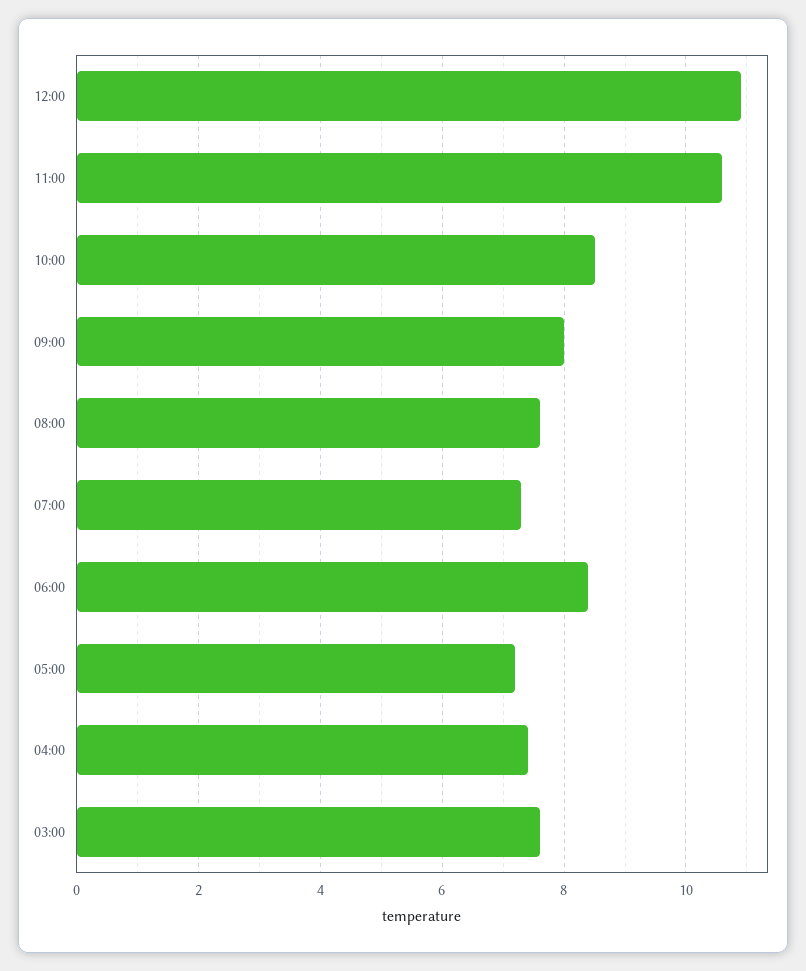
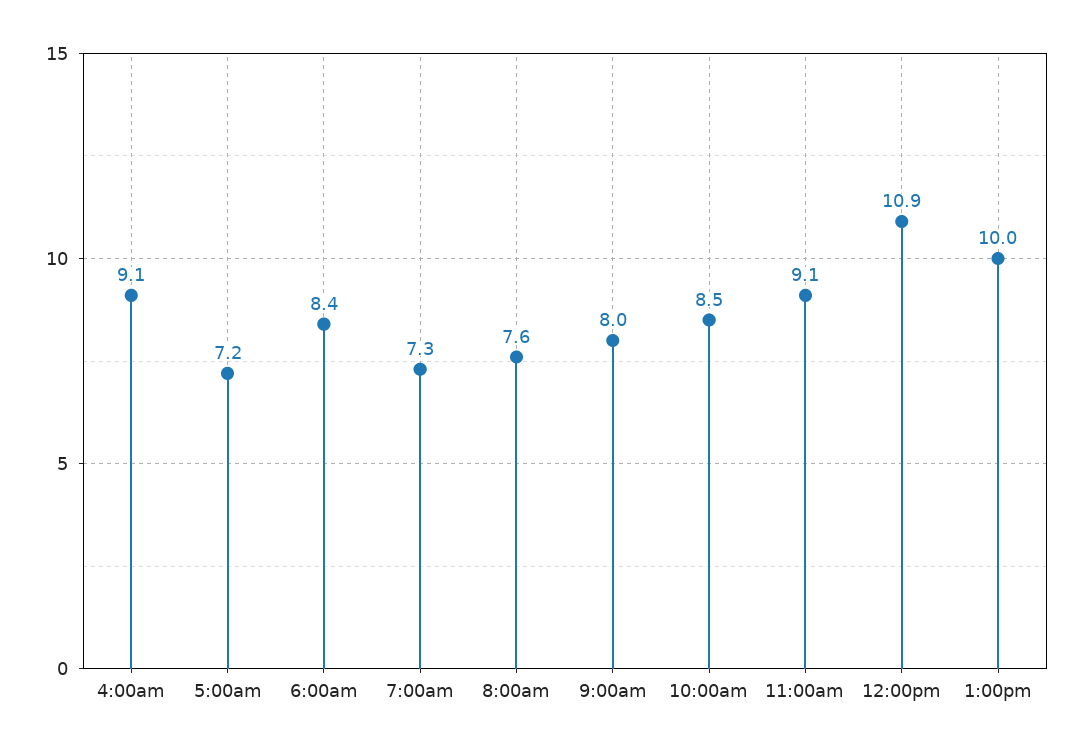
11:00: 10.5 -> 9.1
04:00: 7.5 -> 9.1
03:00: 7.5 -> none
1:00pm: none -> 10

